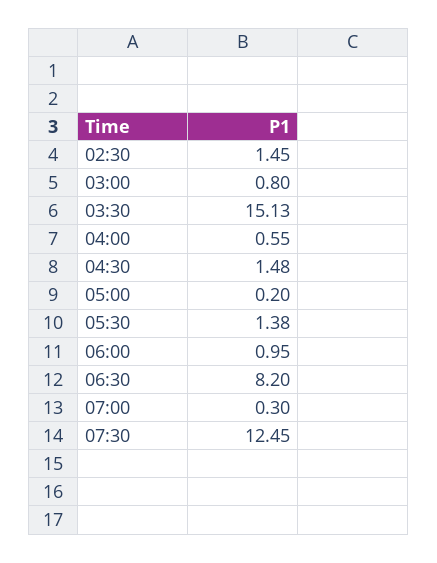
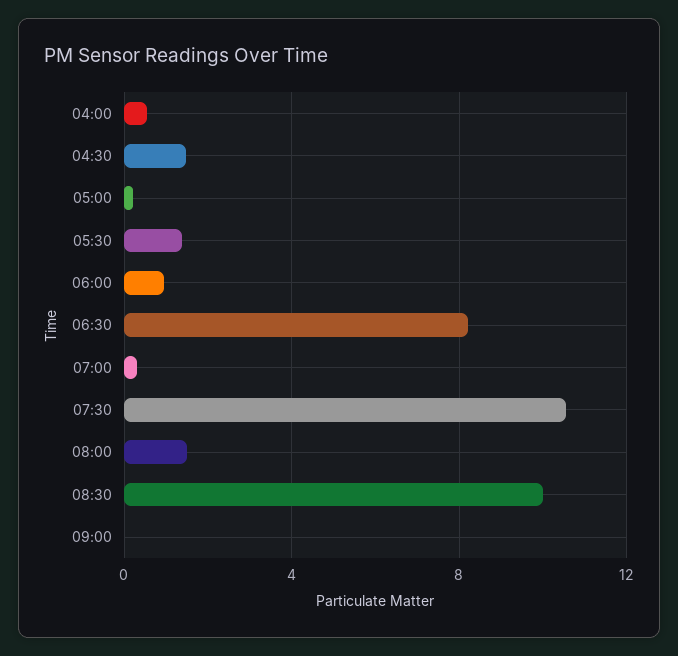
02:30: 1.45 -> none
03:00: 0.8 -> none
03:30: 15.13 -> none
07:30: 12.45 -> 10.5
08:00: none -> 1.5
08:30: none -> 10
09:00: none -> 0

